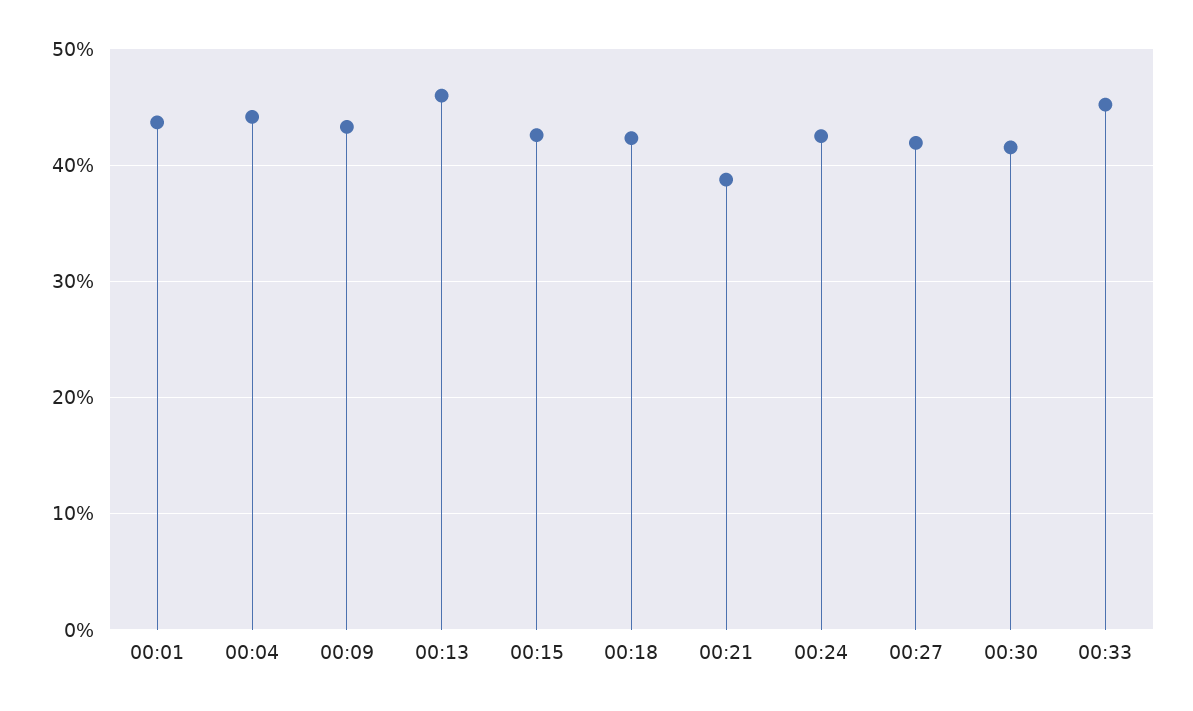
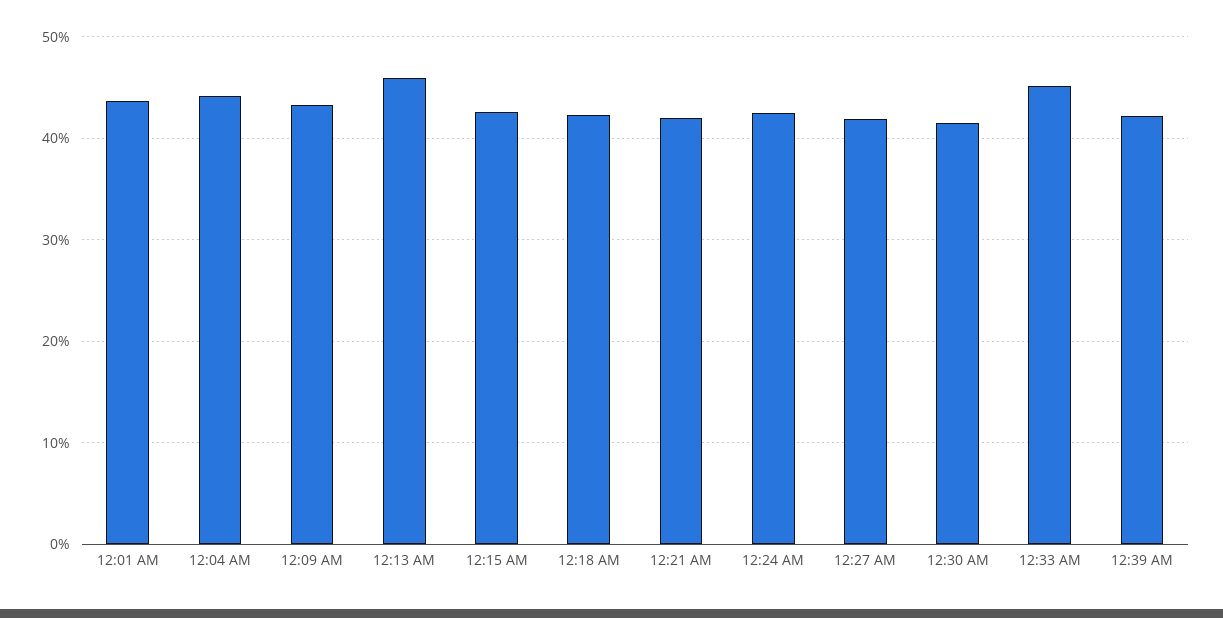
00:21: 39 -> 42
12:39 AM: none -> 42

